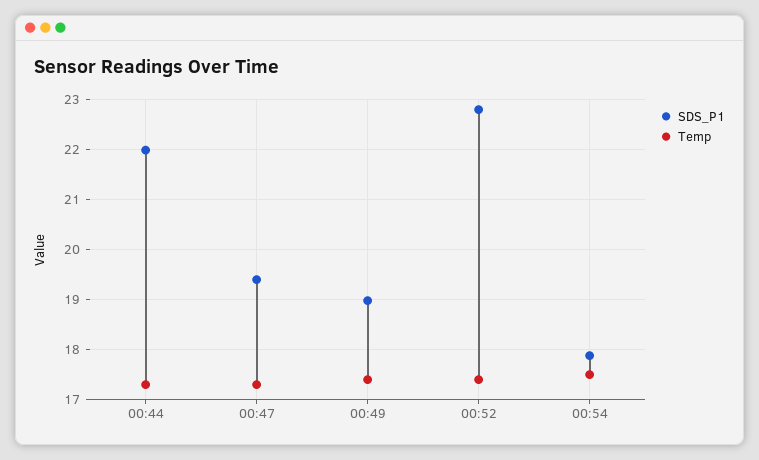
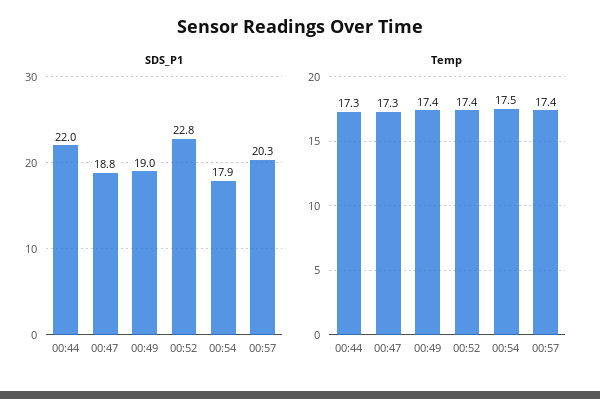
SDS_P1, 00:47: 19.4 -> 18.8
SDS_P1, 00:57: none -> 20.3
Temp, 00:57: none -> 17.4

